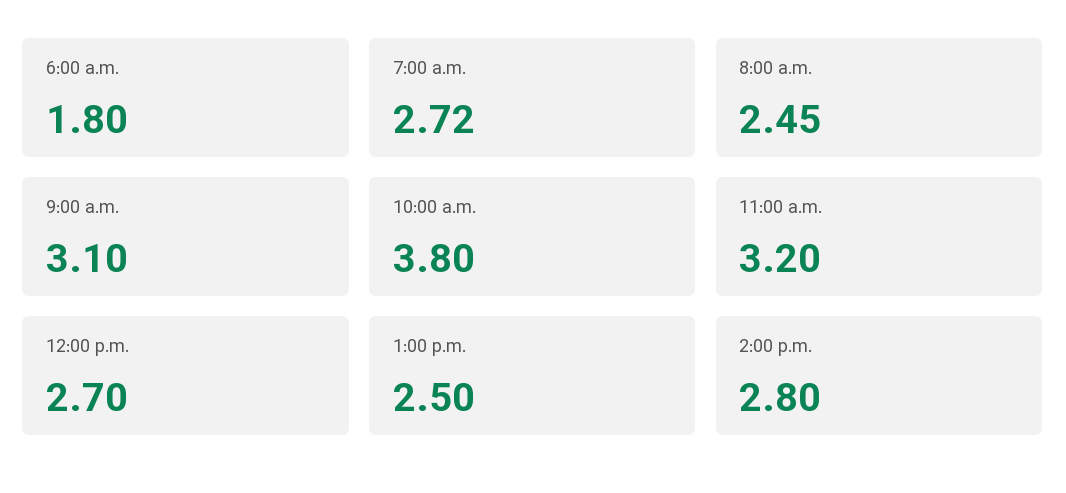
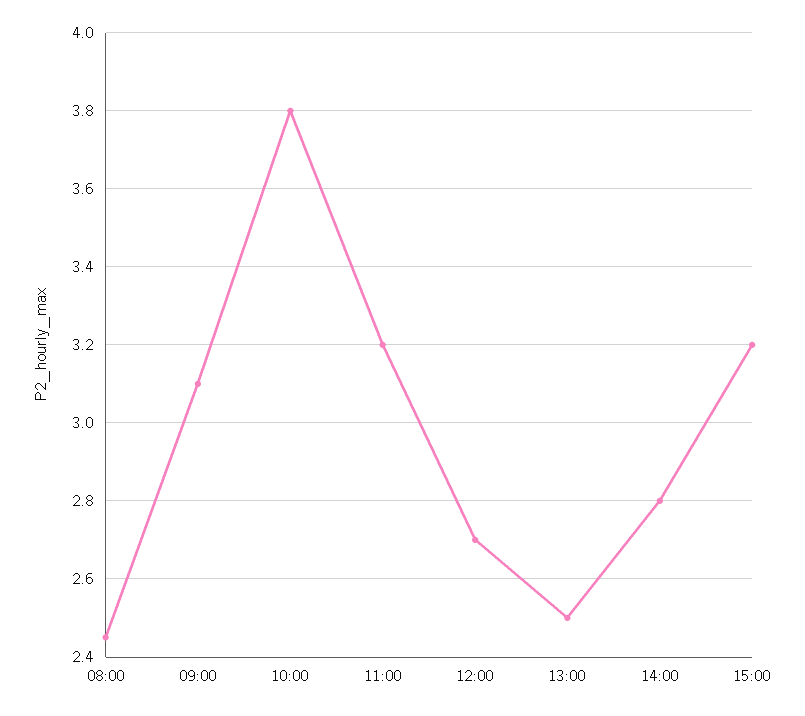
6:00 a.m.: 1.8 -> none
7:00 a.m.: 2.72 -> none
15:00: none -> 3.2

